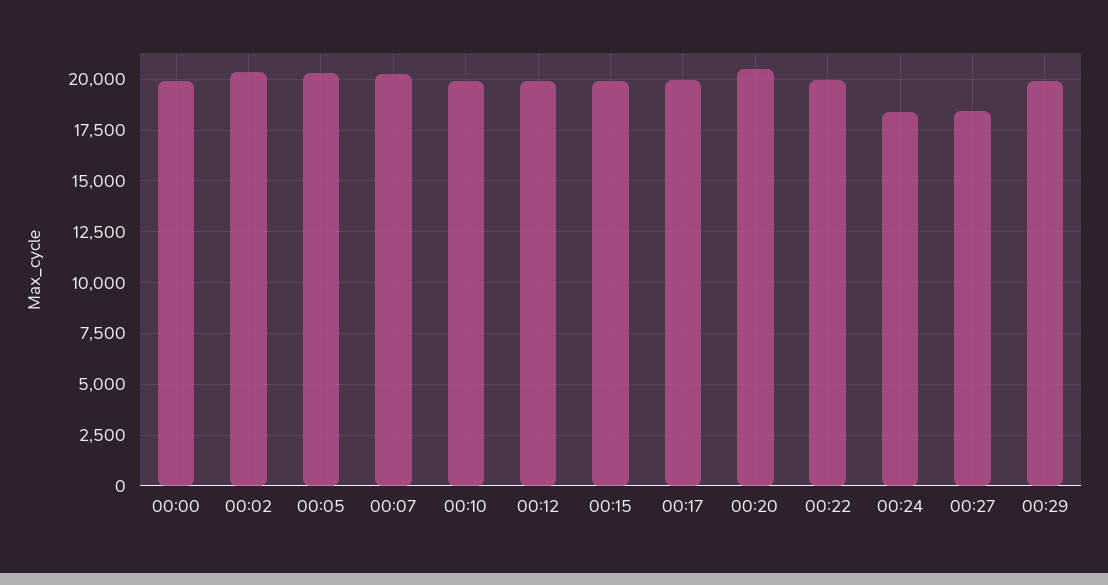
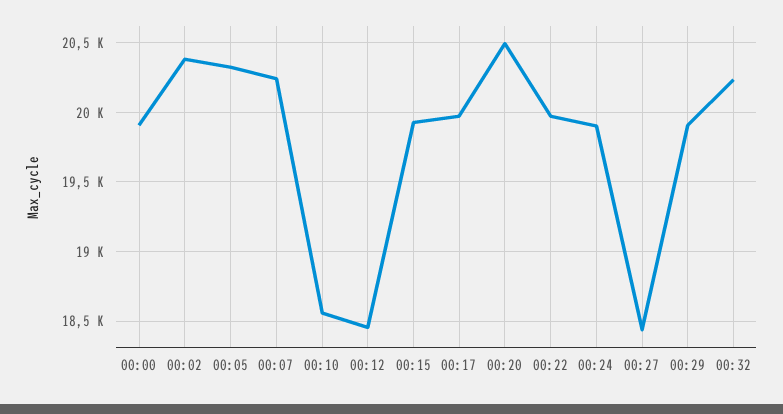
00:10: 20000 -> 18550
00:12: 20000 -> 18450
00:24: 18500 -> 19900
00:32: none -> 20250

